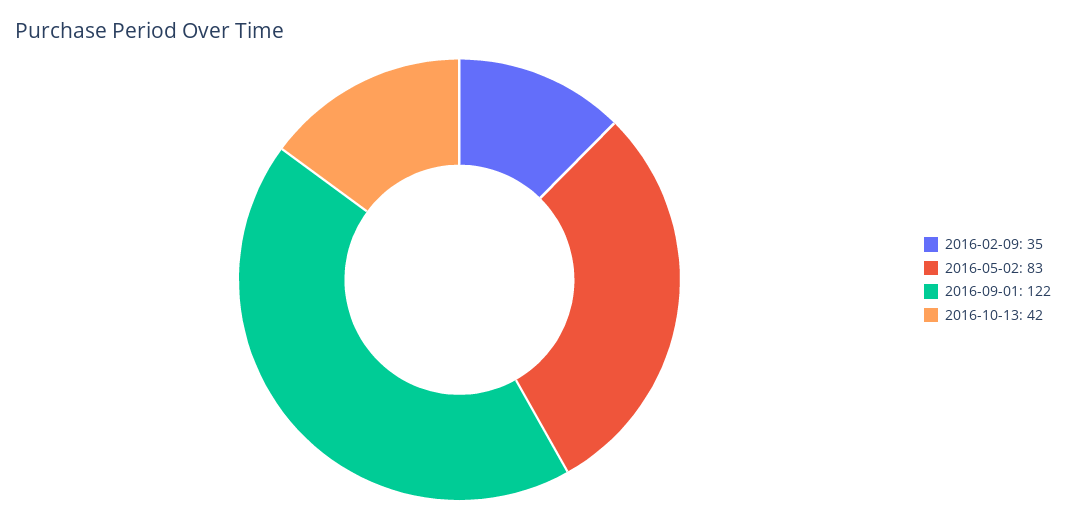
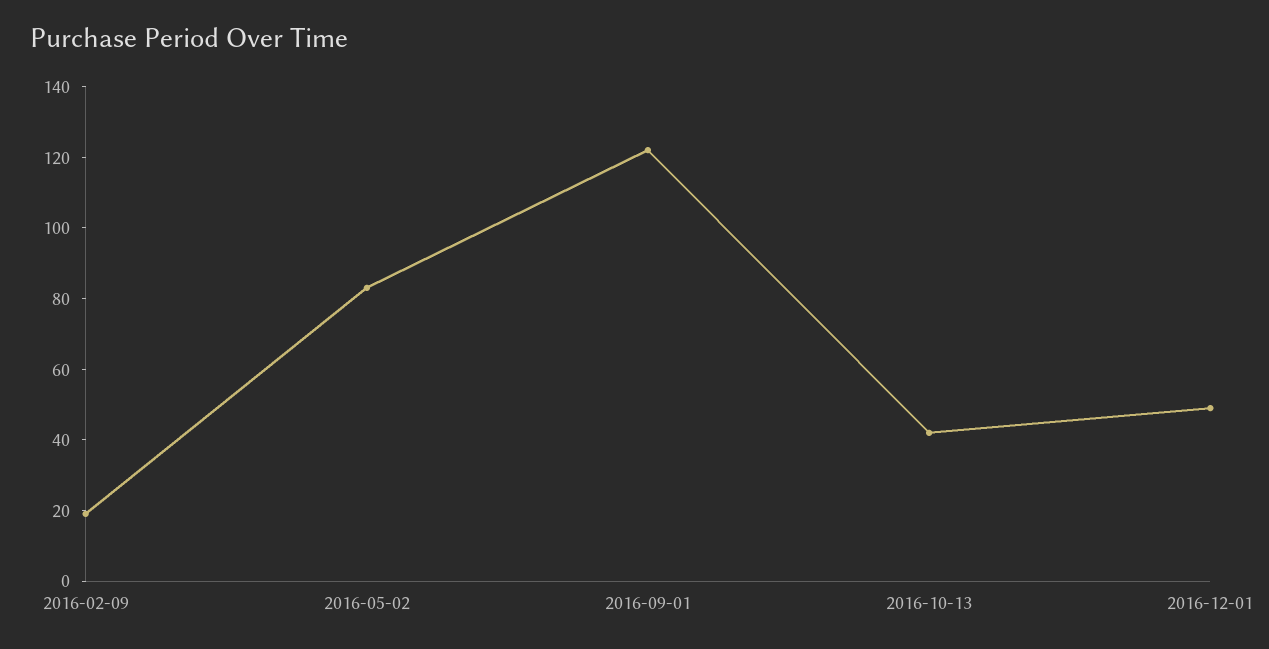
2016-02-09: 35 -> 20
2016-12-01: none -> 50

